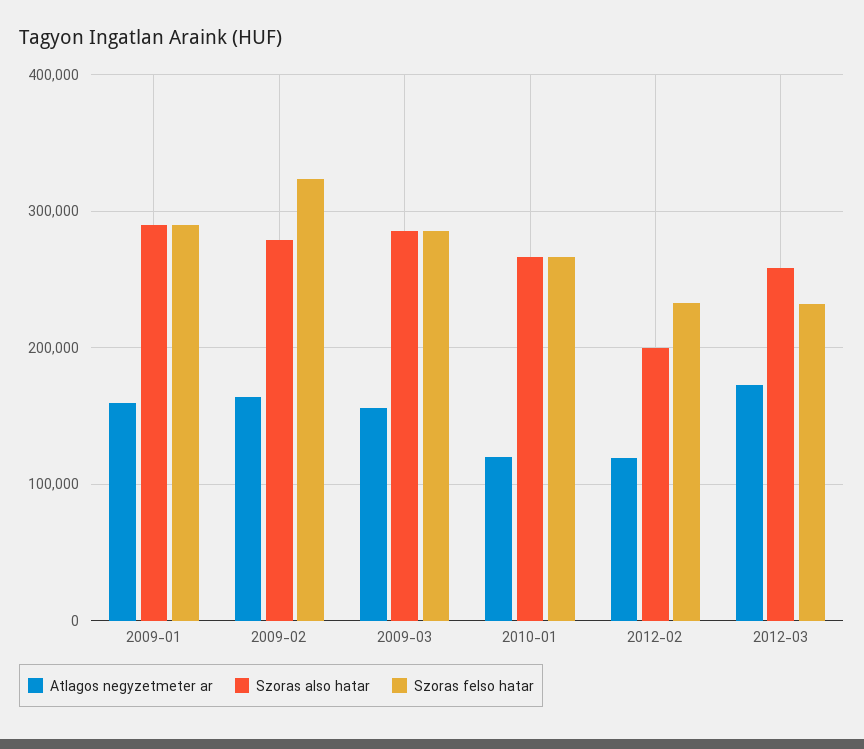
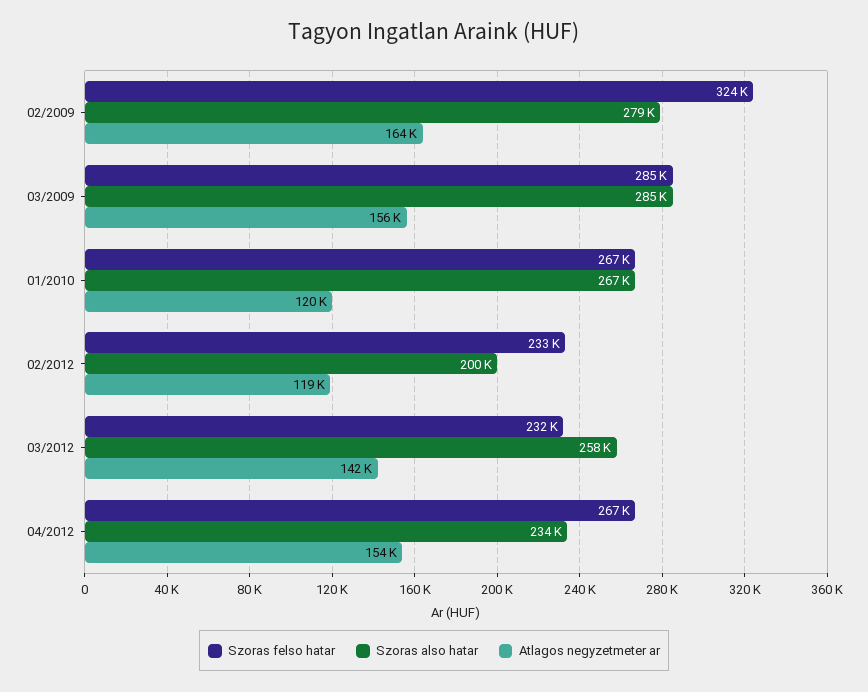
Atlagos negyzetmeter ar, 2009-01: 160000 -> none
Szoras also hatar, 2009-01: 290000 -> none
Szoras felso hatar, 2009-01: 290000 -> none
Atlagos negyzetmeter ar, 2012-03: 170000 -> 142000
Szoras felso hatar, 04/2012: none -> 267000
Szoras also hatar, 04/2012: none -> 234000
Atlagos negyzetmeter ar, 04/2012: none -> 154000

